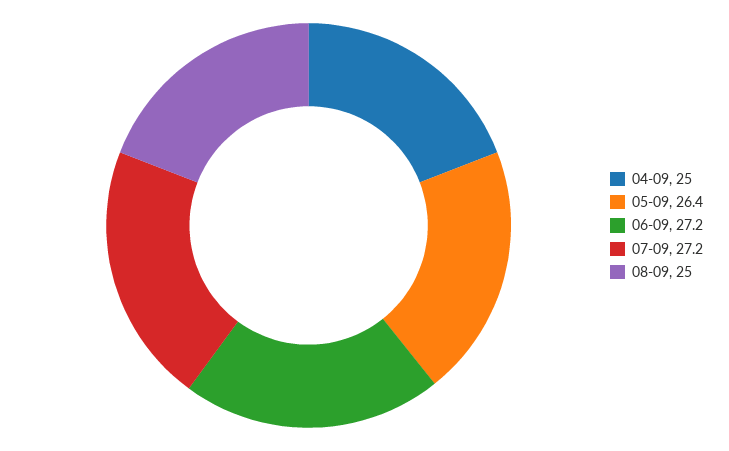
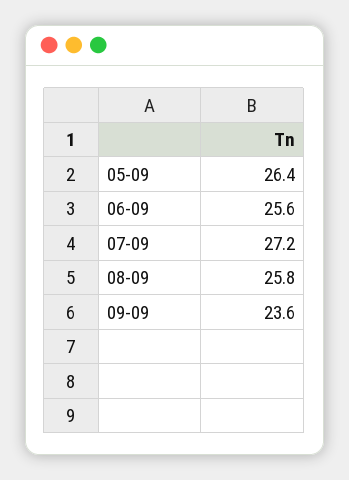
04-09: 25 -> none
06-09: 27.2 -> 25.6
08-09: 25 -> 25.8
09-09: none -> 23.6

